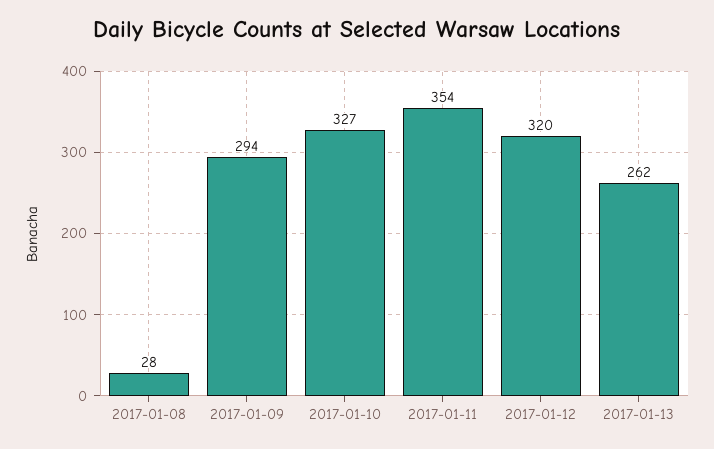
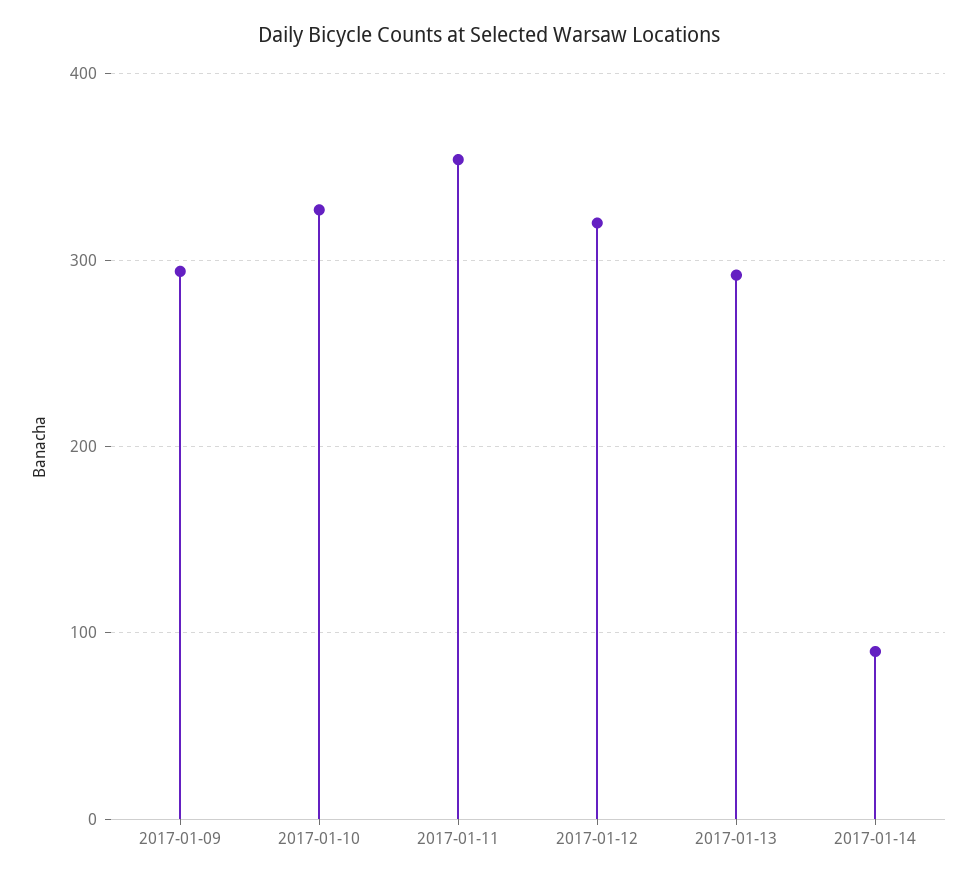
2017-01-08: 28 -> none
2017-01-13: 262 -> 290
2017-01-14: none -> 90

